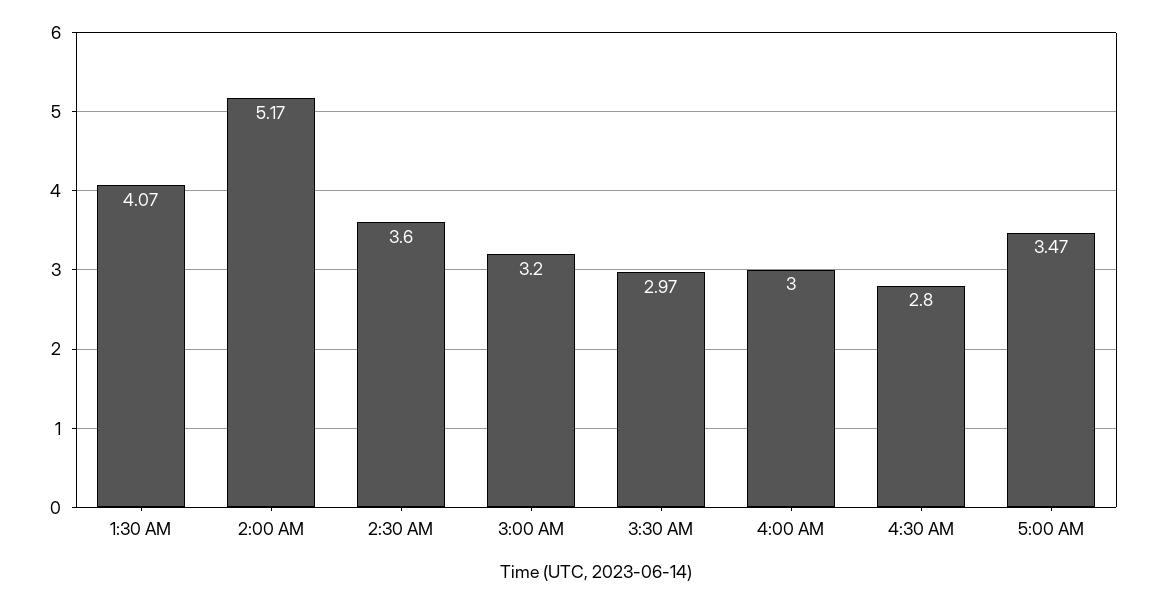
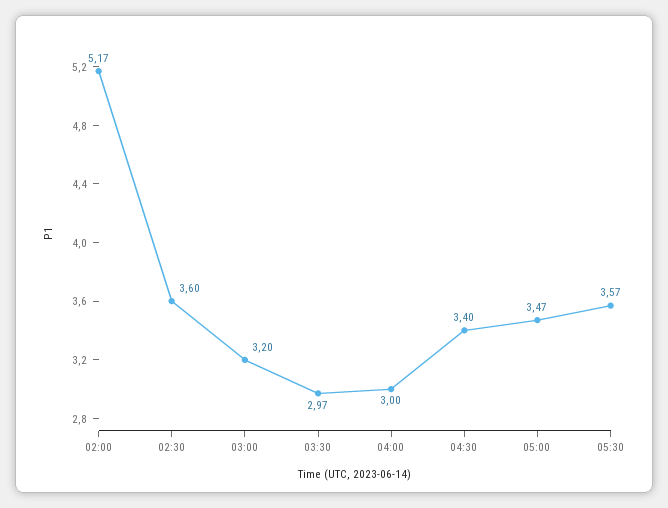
1:30 AM: 4.07 -> none
4:30 AM: 2.8 -> 3.4
05:30: none -> 3.57

